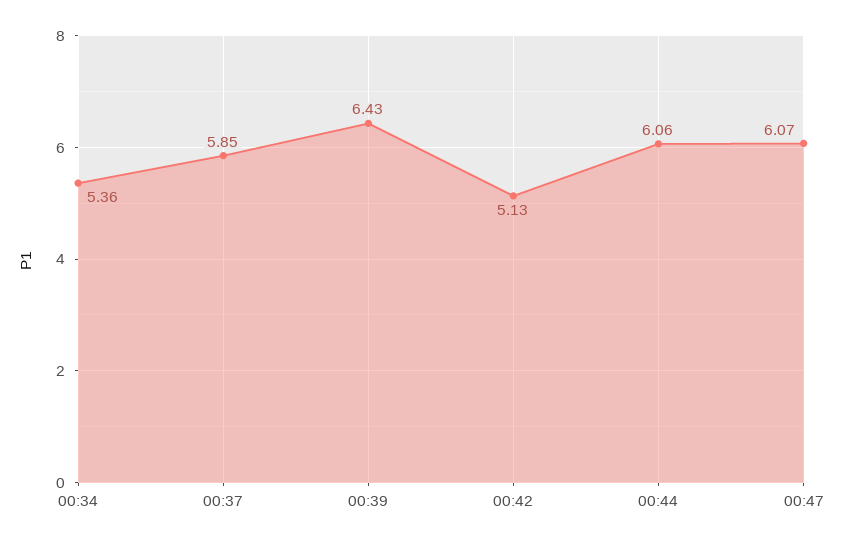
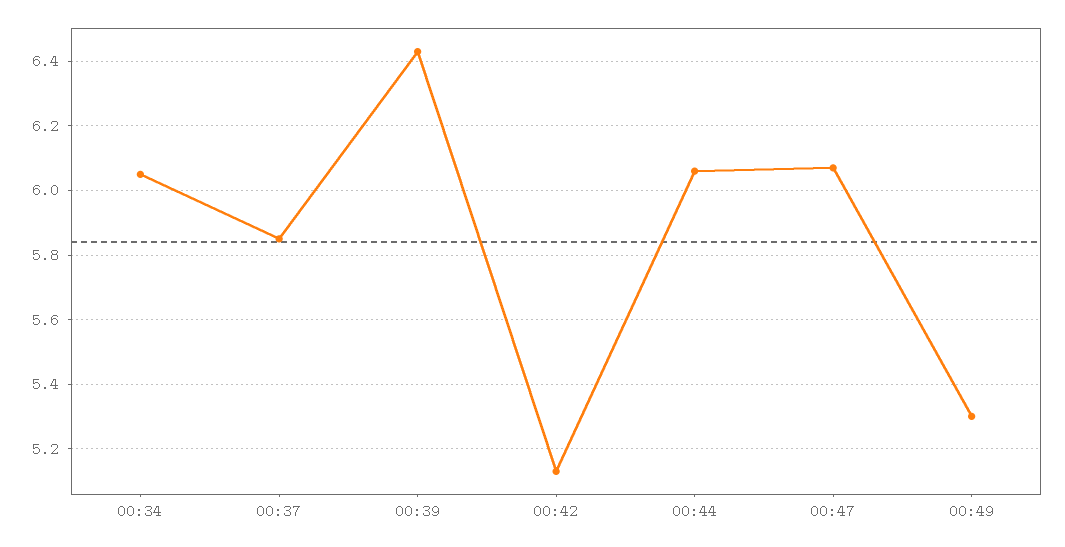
00:34: 5.36 -> 6.05
00:49: none -> 5.3

